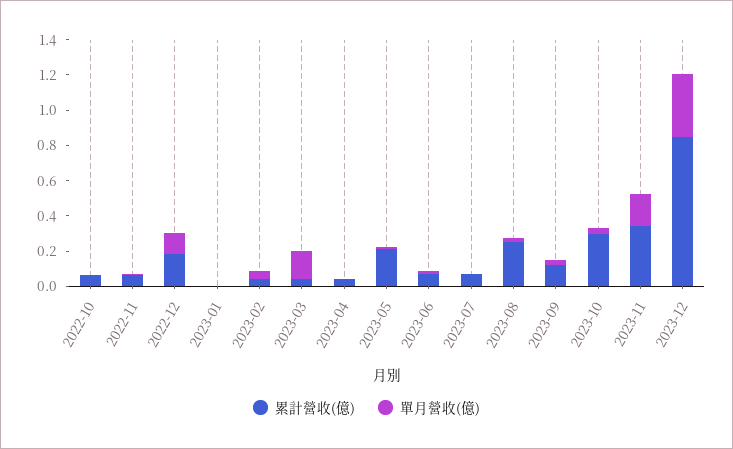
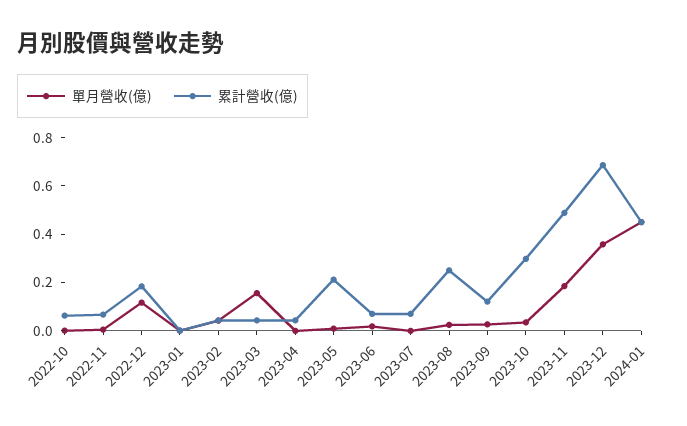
累計營收(億), 2023-11: 0.35 -> 0.5
累計營收(億), 2023-12: 0.85 -> 0.7
單月營收(億), 2024-01: none -> 0.45
累計營收(億), 2024-01: none -> 0.45

